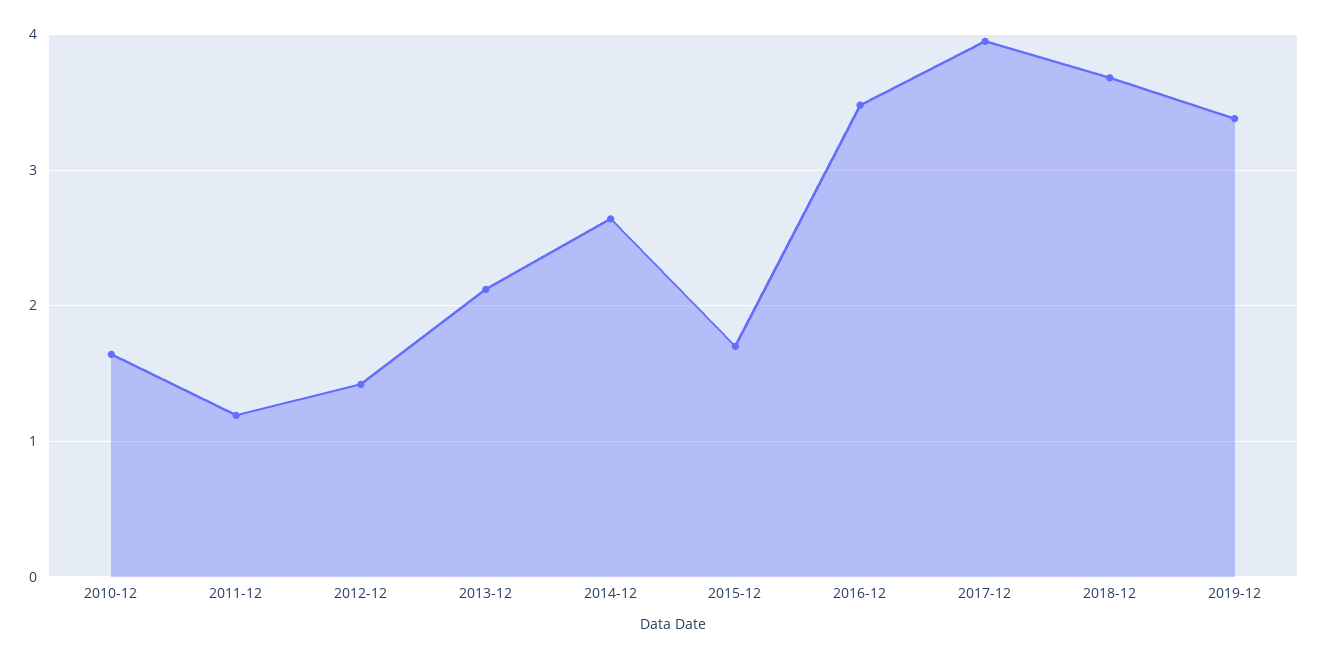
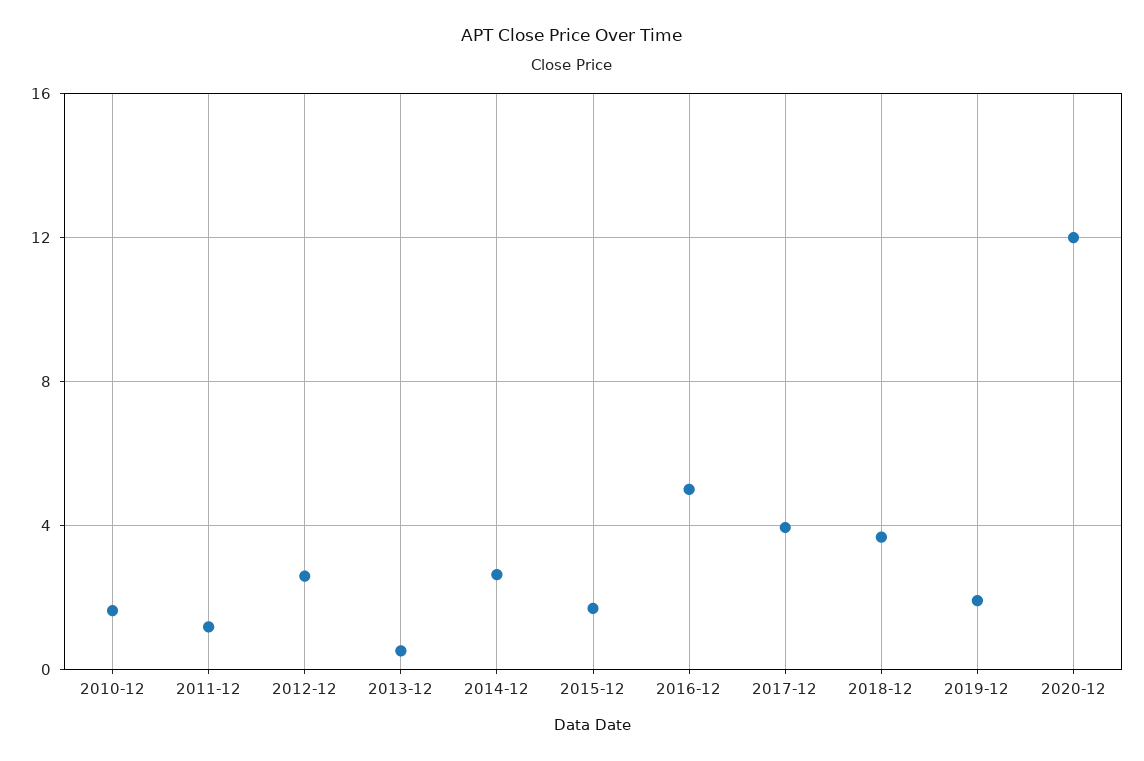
2012-12: 1.4 -> 2.5
2013-12: 2.1 -> 0.5
2016-12: 3.5 -> 5
2019-12: 3.4 -> 2
2020-12: none -> 12

